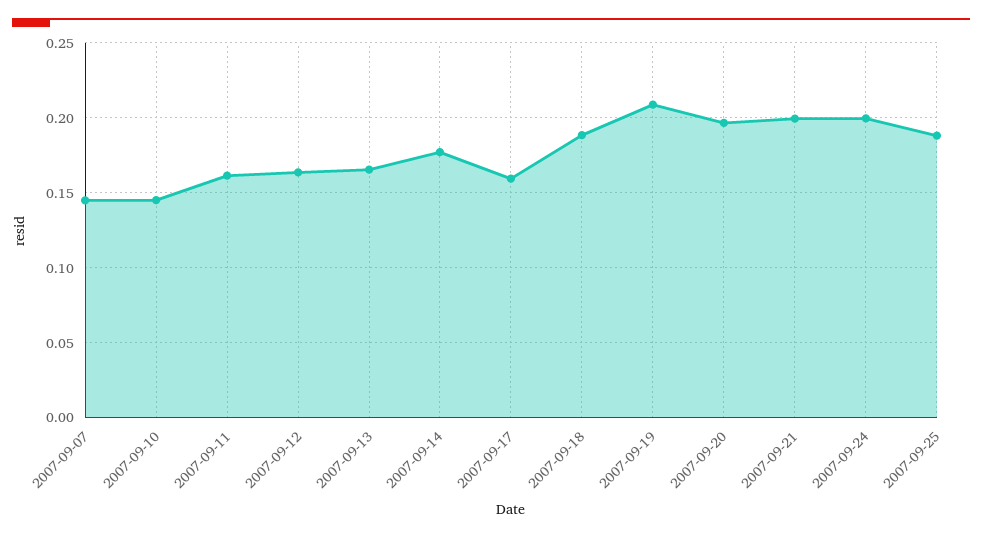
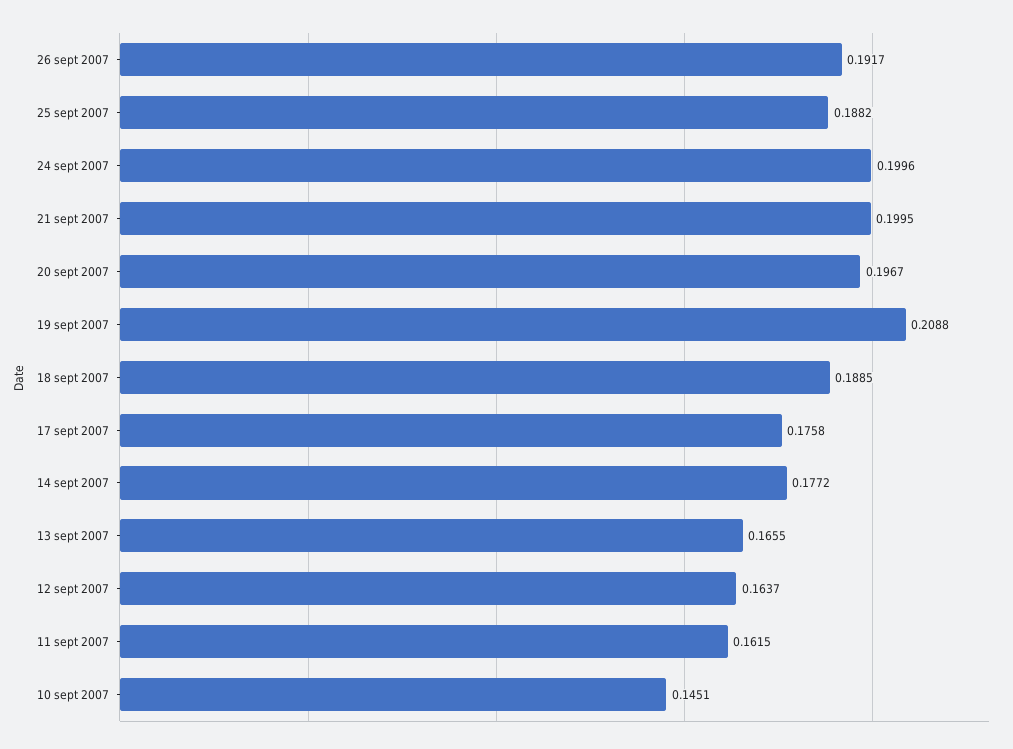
2007-09-07: 0.145 -> none
2007-09-17: 0.16 -> 0.1758
26 sept 2007: none -> 0.1917

